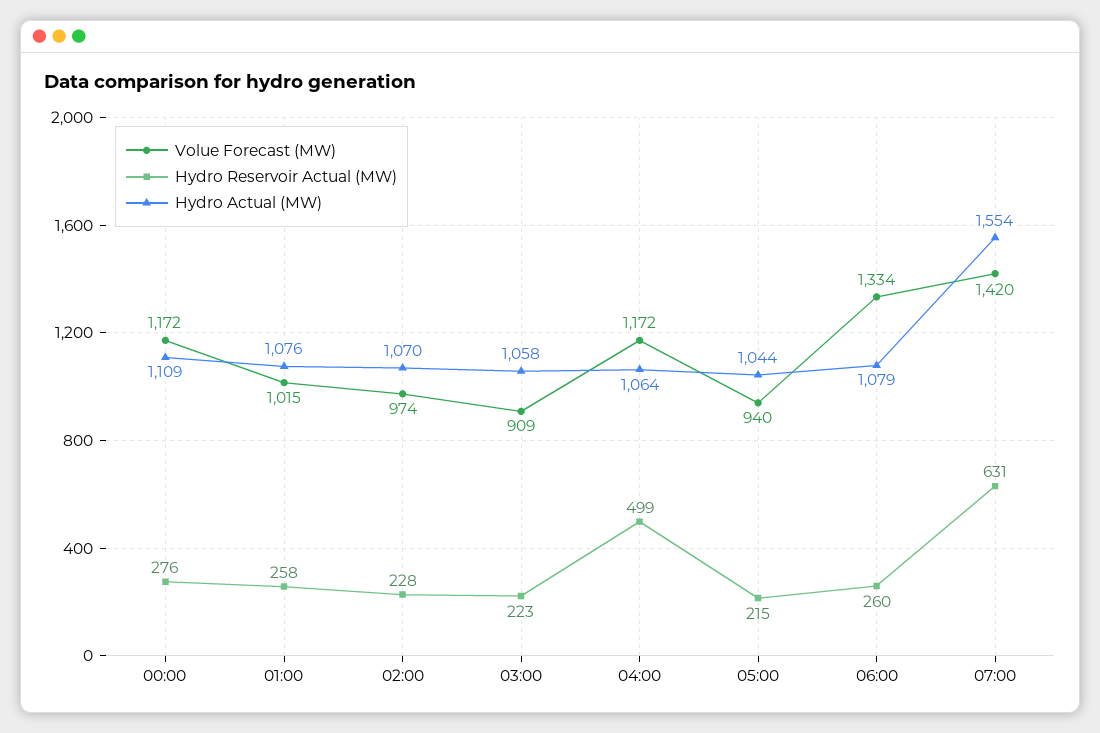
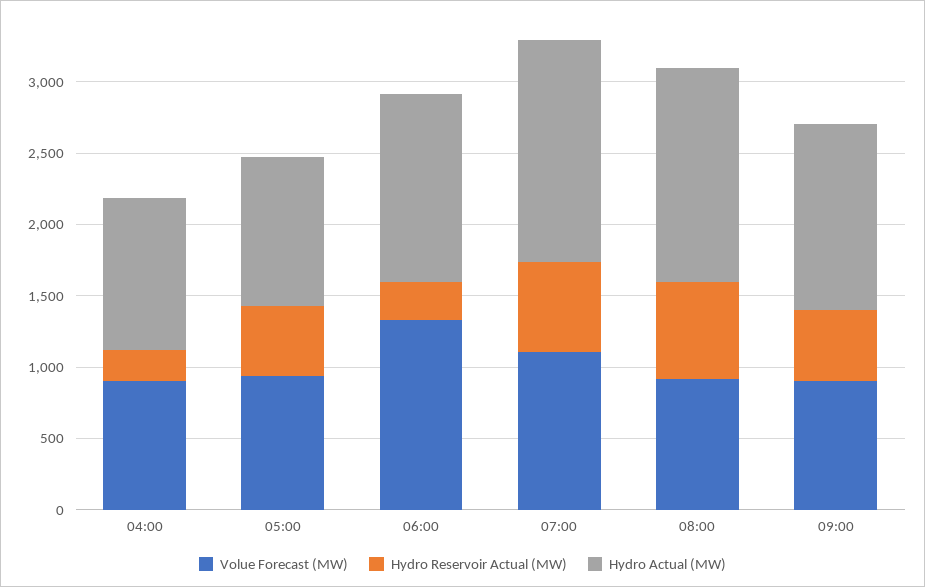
Volue Forecast (MW), 00:00: 1172 -> none
Hydro Reservoir Actual (MW), 00:00: 276 -> none
Hydro Actual (MW), 00:00: 1109 -> none
Volue Forecast (MW), 01:00: 1015 -> none
Hydro Reservoir Actual (MW), 01:00: 258 -> none
Hydro Actual (MW), 01:00: 1076 -> none
Volue Forecast (MW), 02:00: 974 -> none
Hydro Reservoir Actual (MW), 02:00: 228 -> none
Hydro Actual (MW), 02:00: 1070 -> none
Volue Forecast (MW), 03:00: 909 -> none
Hydro Reservoir Actual (MW), 03:00: 223 -> none
Hydro Actual (MW), 03:00: 1058 -> none
Volue Forecast (MW), 04:00: 1172 -> 900
Hydro Reservoir Actual (MW), 04:00: 499 -> 200
Hydro Reservoir Actual (MW), 05:00: 215 -> 500
Hydro Actual (MW), 06:00: 1079 -> 1300
Volue Forecast (MW), 07:00: 1420 -> 1100
Volue Forecast (MW), 08:00: none -> 900
Hydro Reservoir Actual (MW), 08:00: none -> 700
Hydro Actual (MW), 08:00: none -> 1500
Volue Forecast (MW), 09:00: none -> 900
Hydro Reservoir Actual (MW), 09:00: none -> 500
Hydro Actual (MW), 09:00: none -> 1300

